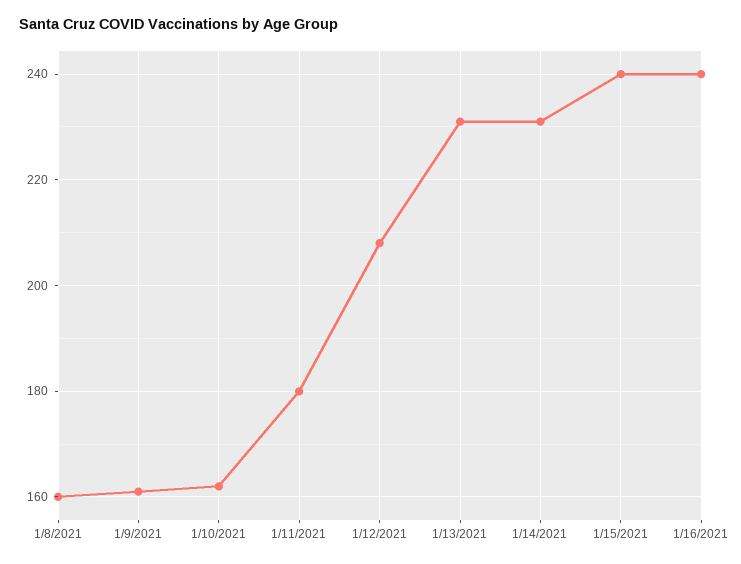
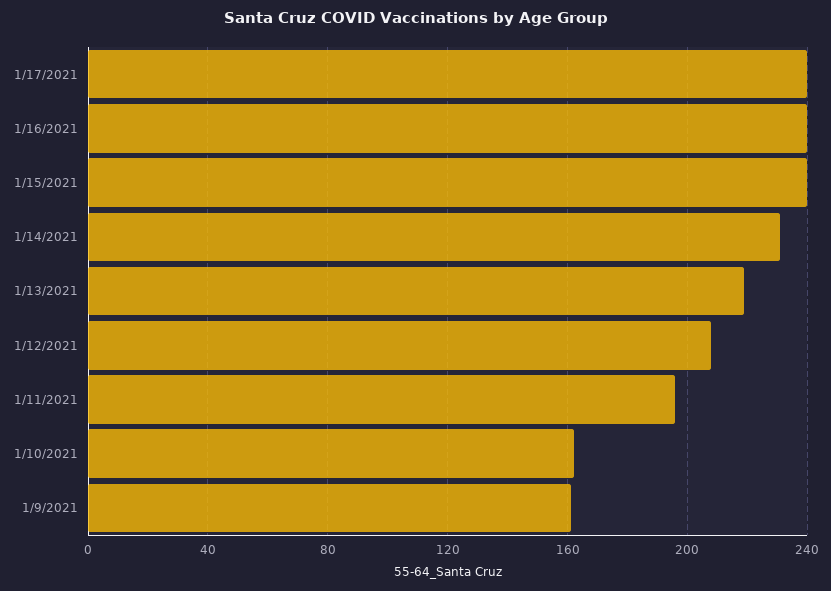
1/8/2021: 160 -> none
1/11/2021: 180 -> 195
1/13/2021: 230 -> 220
1/17/2021: none -> 240

